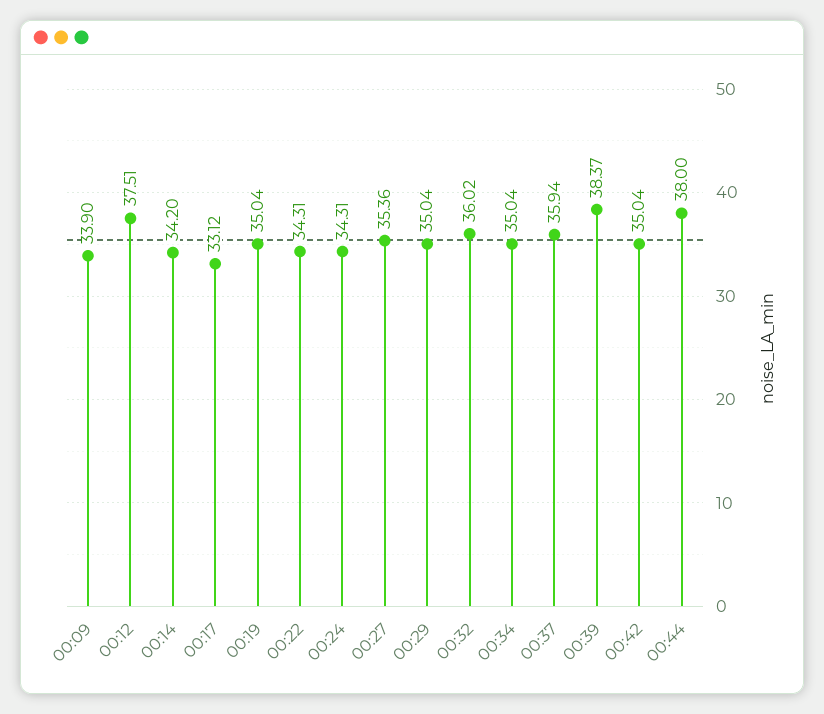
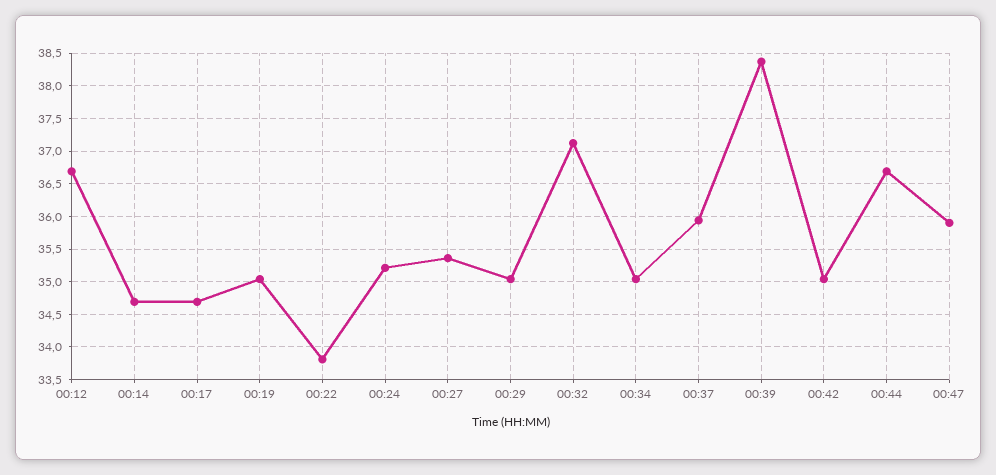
00:09: 33.9 -> none
00:12: 37.51 -> 36.7
00:14: 34.2 -> 34.7
00:17: 33.12 -> 34.7
00:22: 34.31 -> 33.8
00:24: 34.31 -> 35.2
00:32: 36.02 -> 37.1
00:44: 38 -> 36.7
00:47: none -> 35.9

